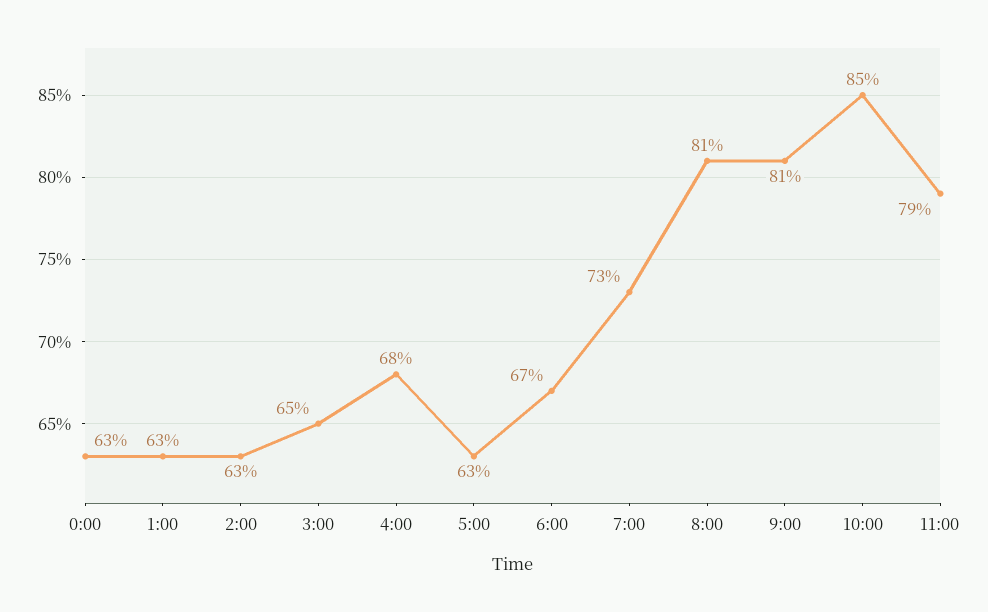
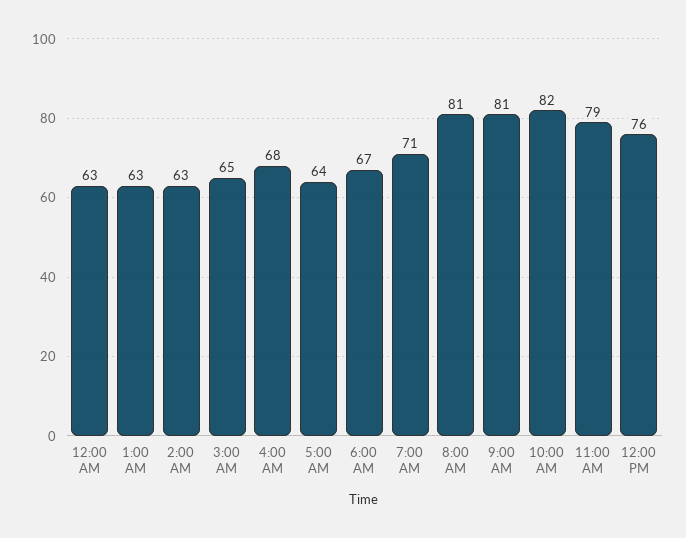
5:00: 63 -> 64
7:00: 73 -> 71
10:00: 85 -> 82
12:00 PM: none -> 76

